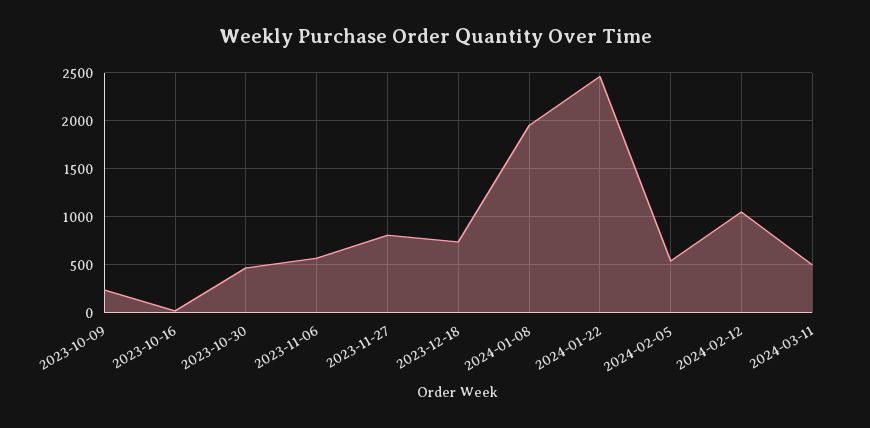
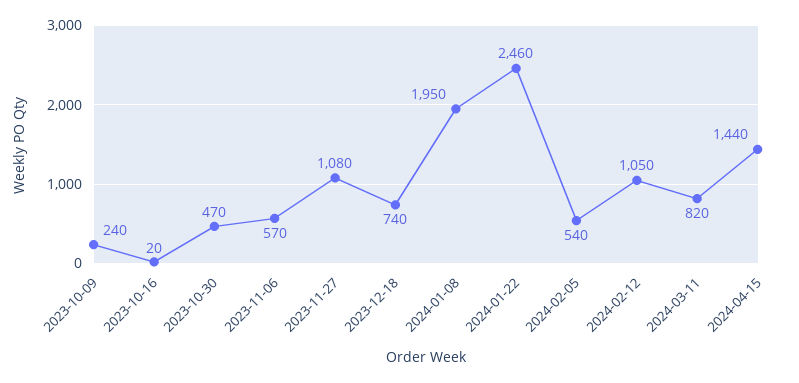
2023-11-27: 800 -> 1080
2024-03-11: 500 -> 820
2024-04-15: none -> 1440

